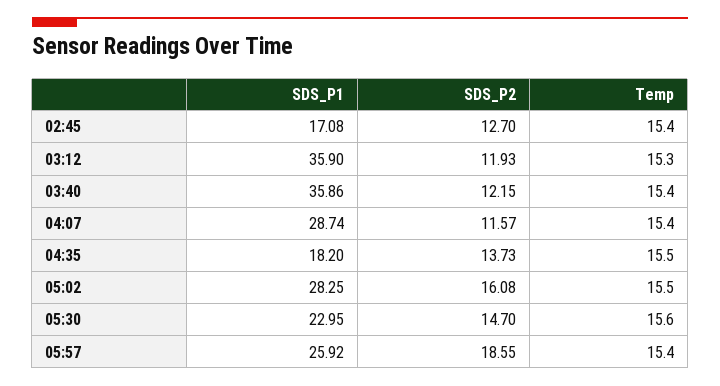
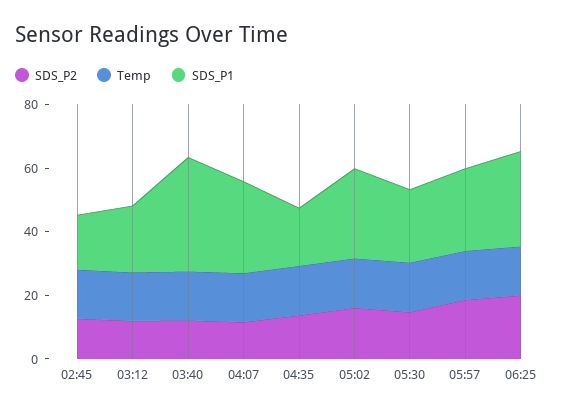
SDS_P1, 03:12: 35.9 -> 20
SDS_P2, 06:25: none -> 20
Temp, 06:25: none -> 15
SDS_P1, 06:25: none -> 30

